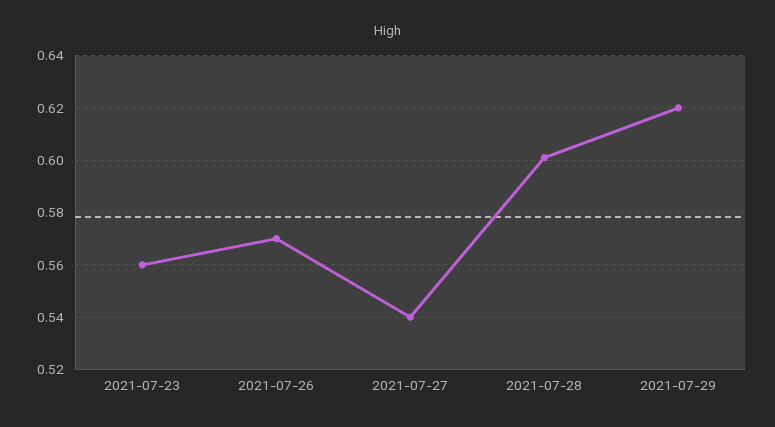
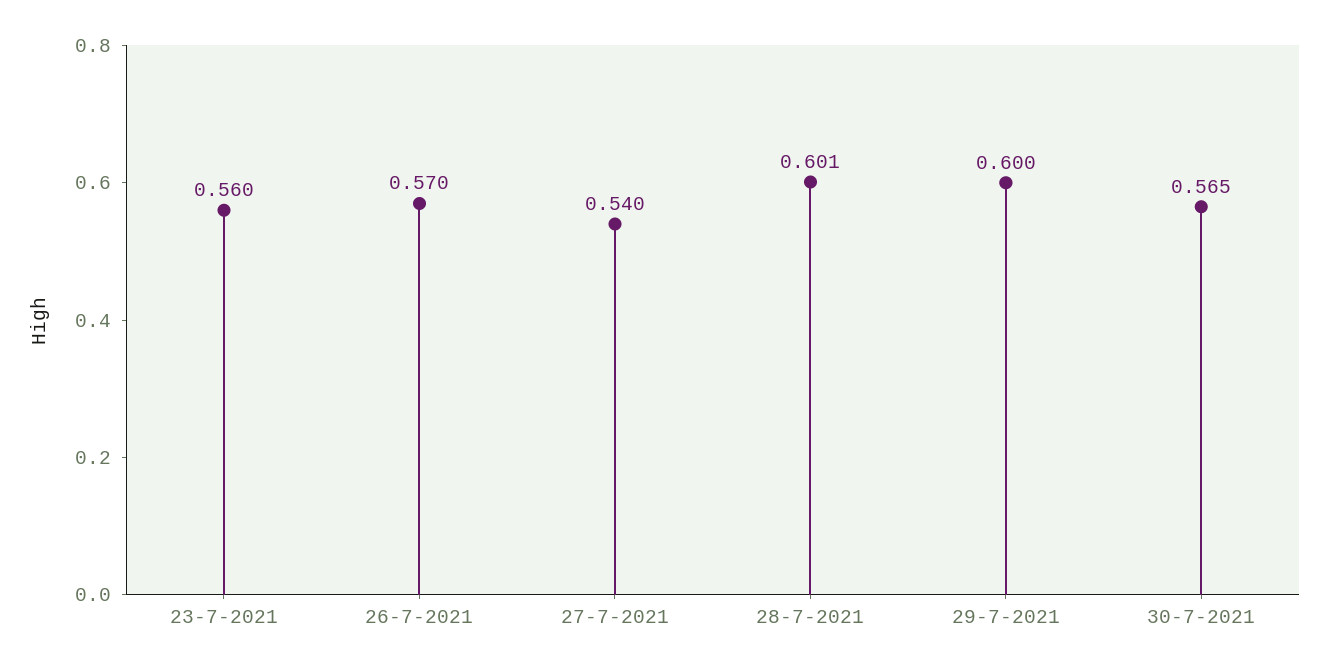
2021-07-29: 0.62 -> 0.6
30-7-2021: none -> 0.565

